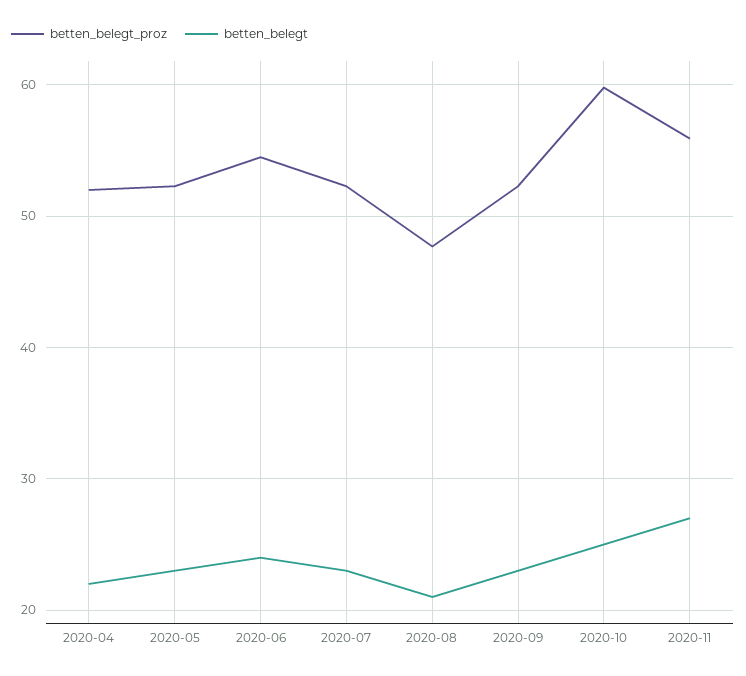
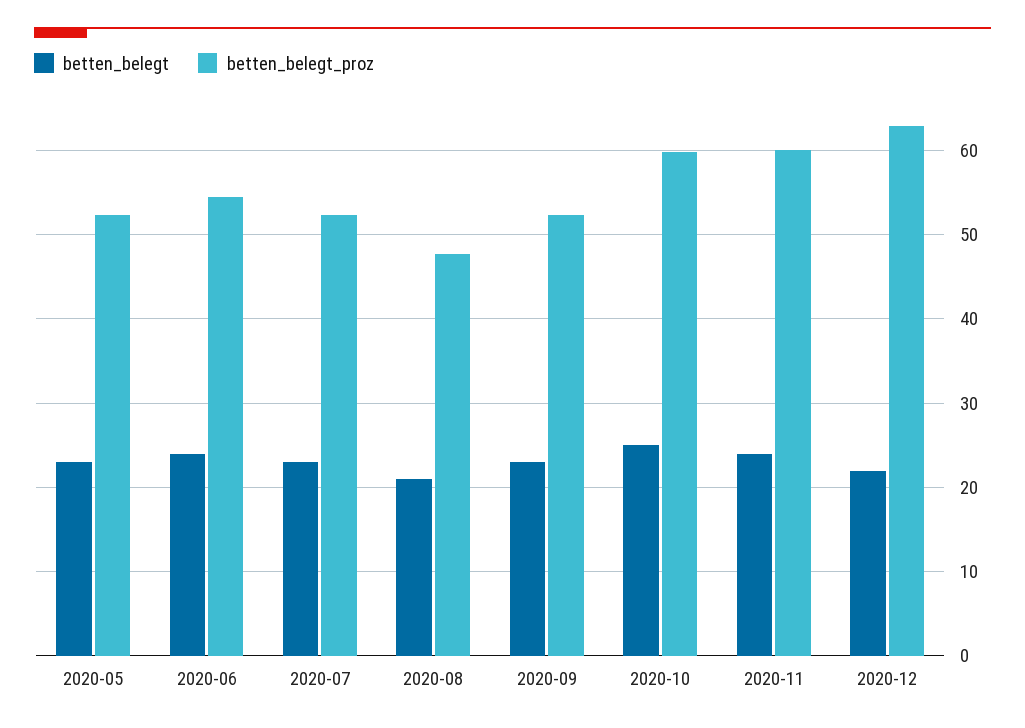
betten_belegt_proz, 2020-04: 52 -> none
betten_belegt, 2020-04: 22 -> none
betten_belegt_proz, 2020-11: 56 -> 60
betten_belegt, 2020-11: 27 -> 24
betten_belegt, 2020-12: none -> 22
betten_belegt_proz, 2020-12: none -> 63

